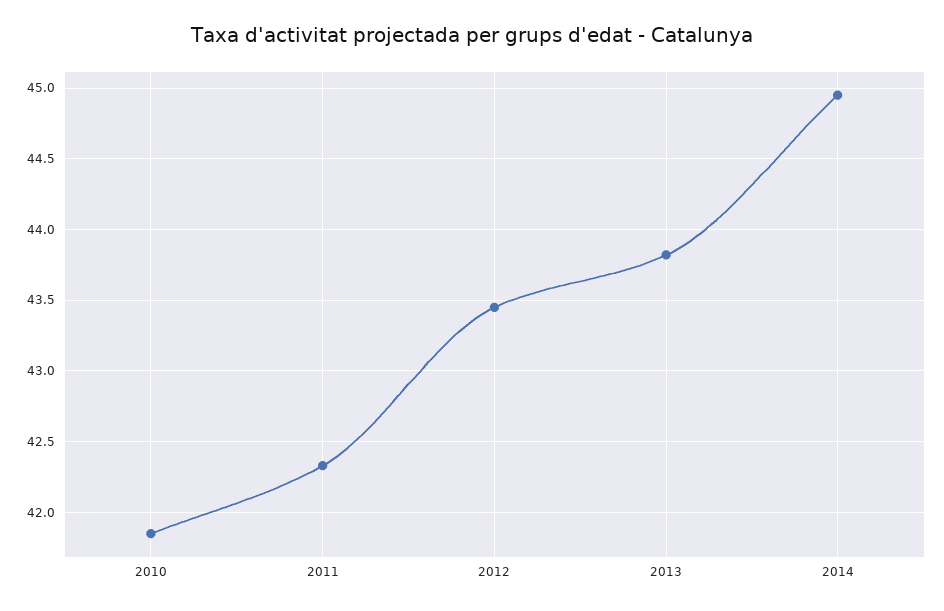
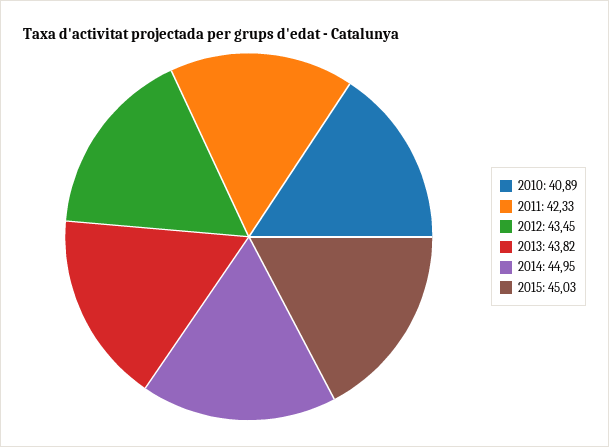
2010: 41.85 -> 40.89
2015: none -> 45.03

